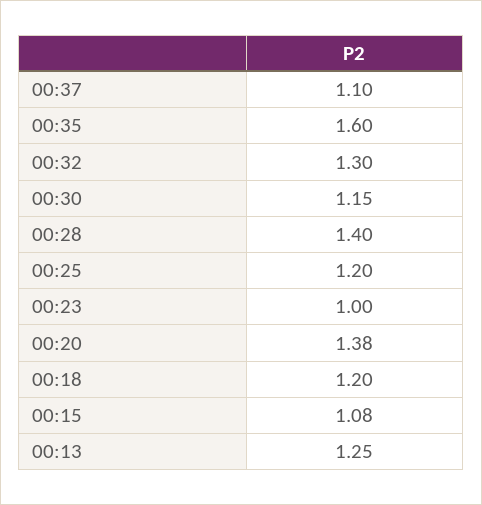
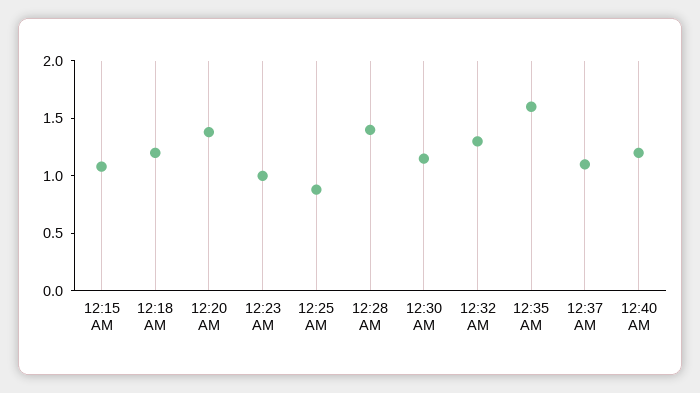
00:25: 1.2 -> 0.9
00:13: 1.25 -> none
12:40 AM: none -> 1.2

